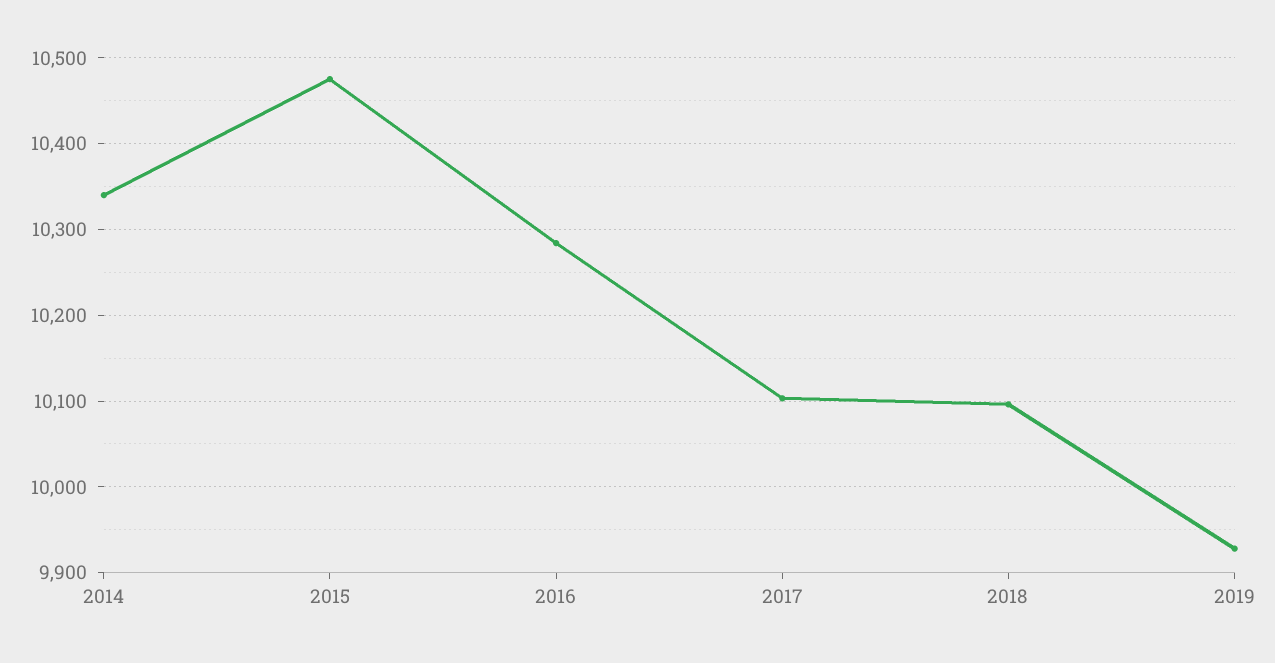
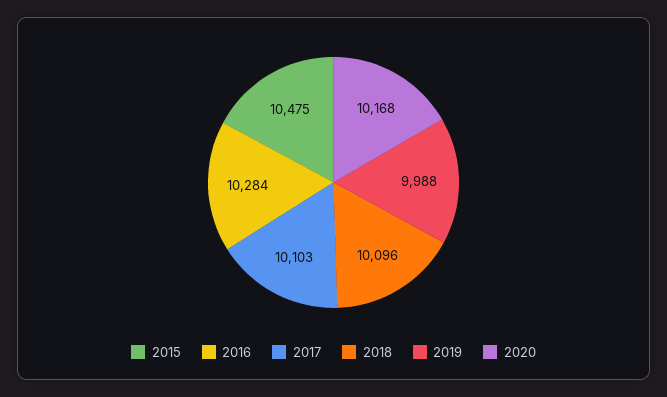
2014: 10340 -> none
2019: 9930 -> 9988
2020: none -> 10168

